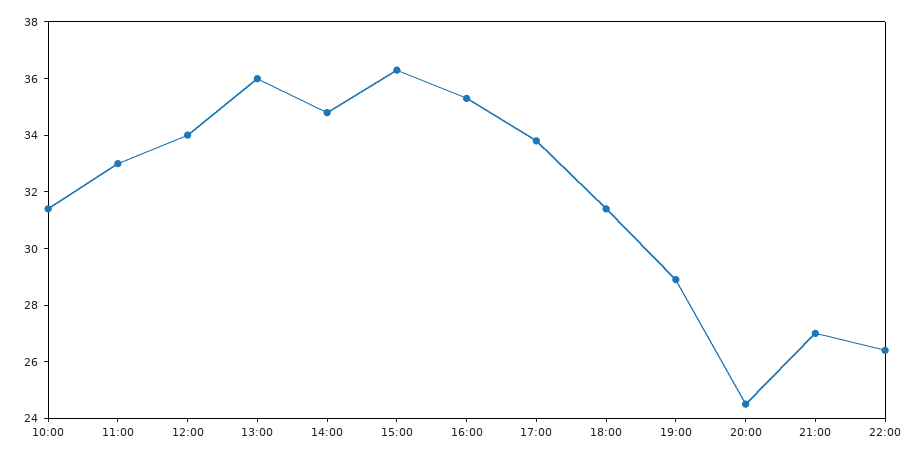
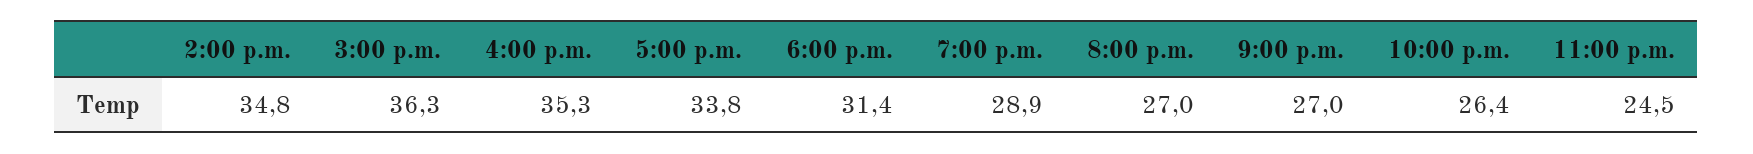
10:00: 31.5 -> none
11:00: 33 -> none
12:00: 34 -> none
13:00: 36 -> none
20:00: 24.5 -> 27
11:00 p.m.: none -> 24.5

